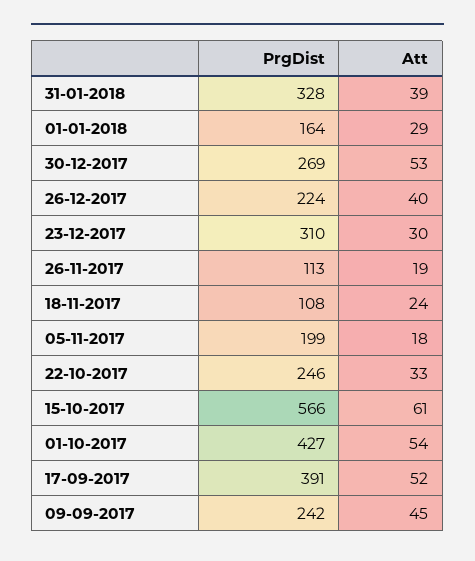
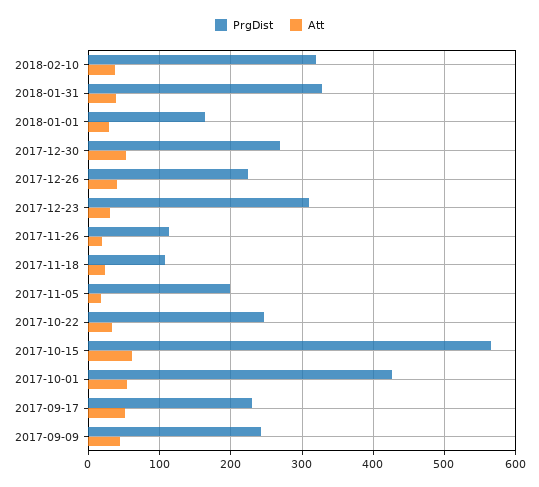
PrgDist, 17-09-2017: 391 -> 230
PrgDist, 2018-02-10: none -> 320
Att, 2018-02-10: none -> 40

